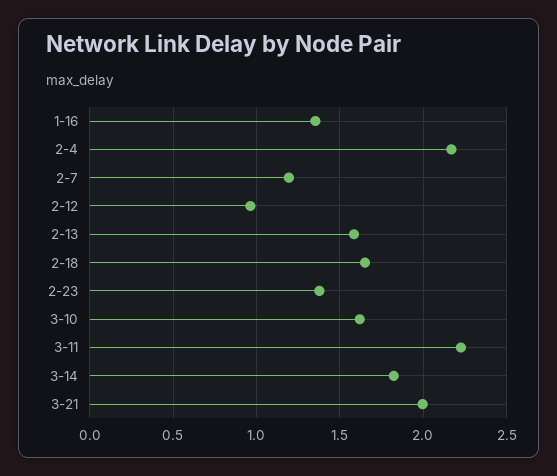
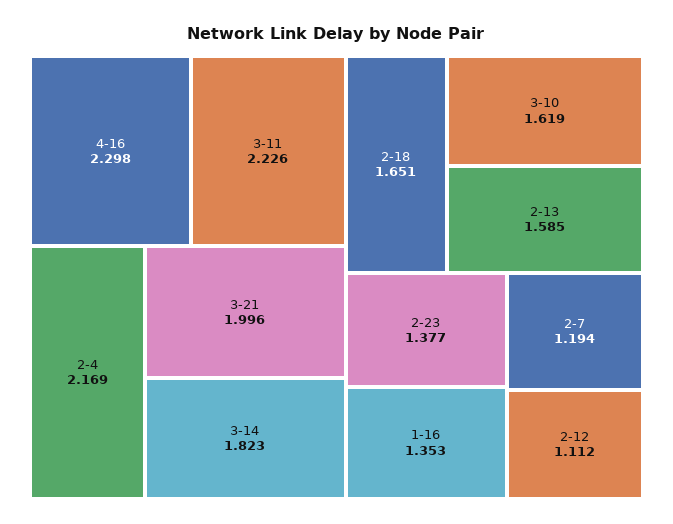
2-12: 0.95 -> 1.112
4-16: none -> 2.298

